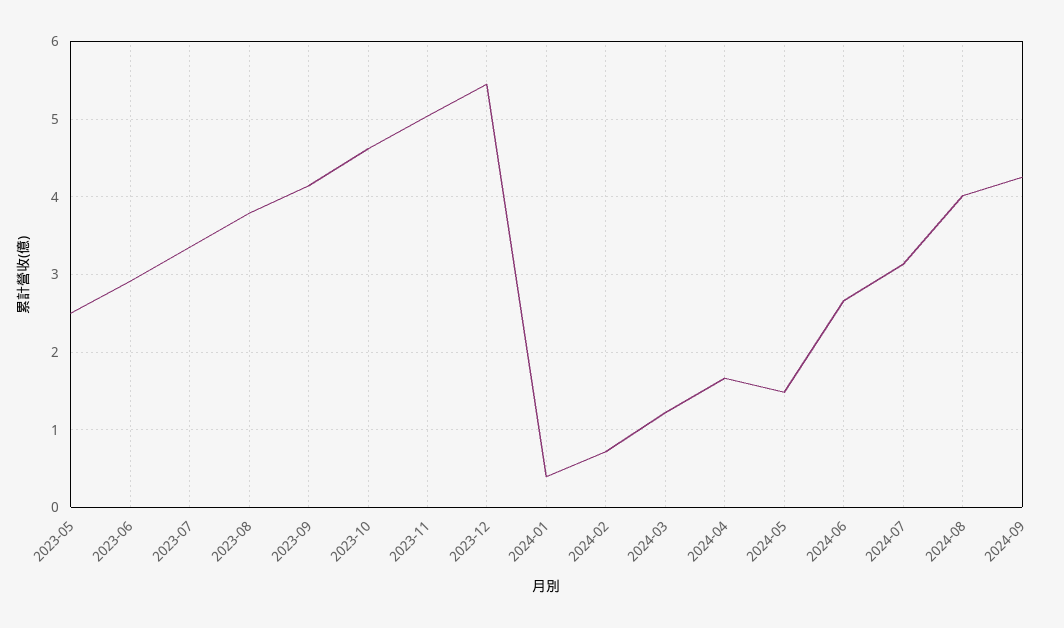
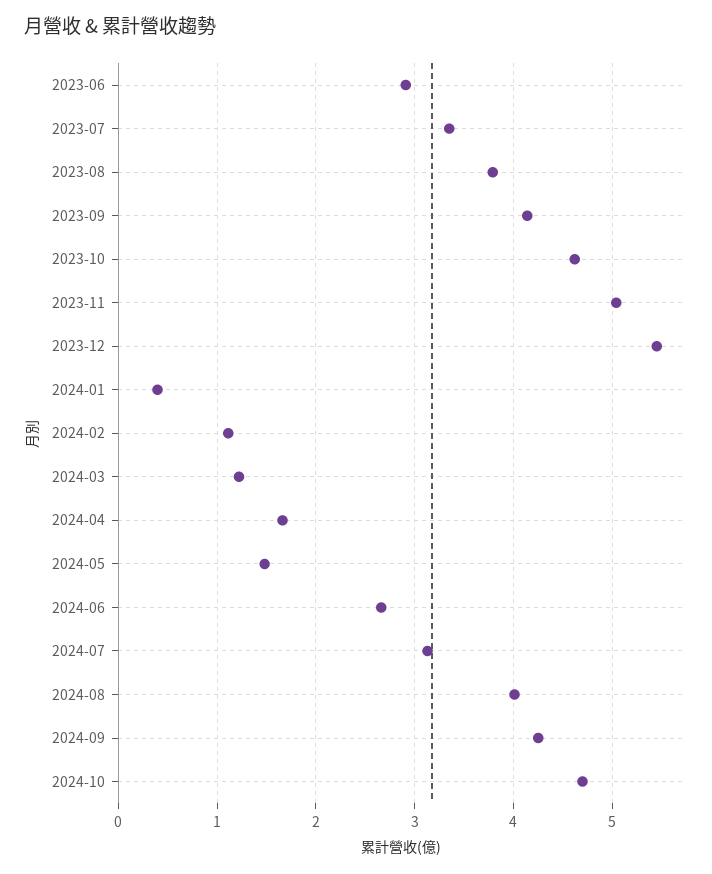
2023-05: 2.5 -> none
2024-02: 0.7 -> 1.1
2024-10: none -> 4.7

